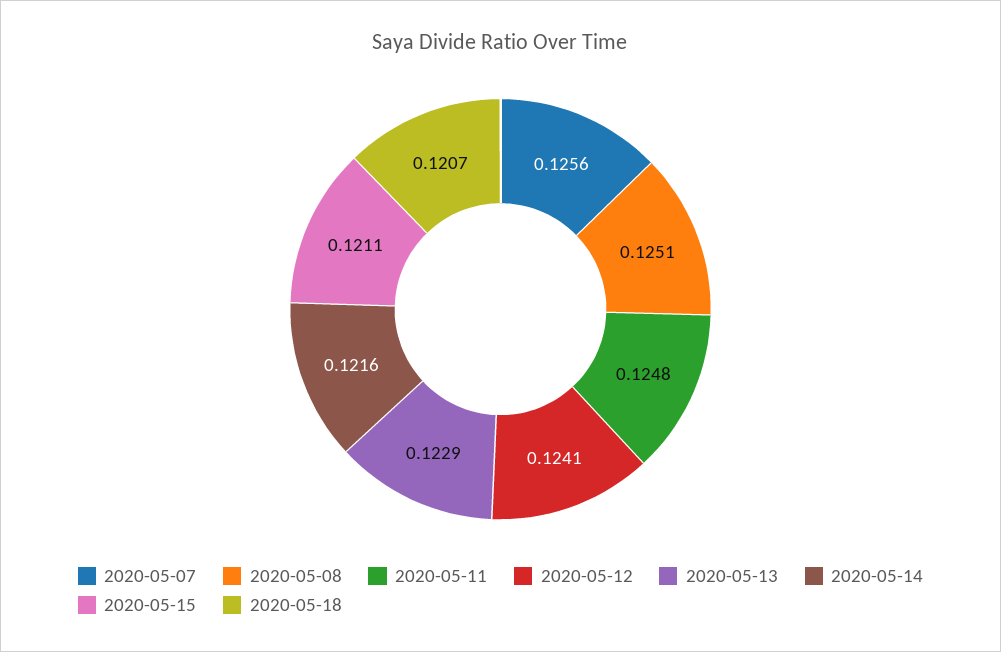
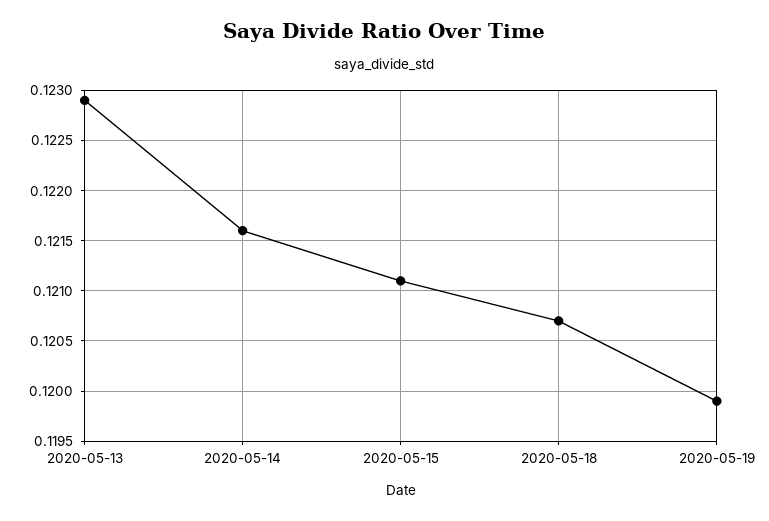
2020-05-07: 0.1256 -> none
2020-05-08: 0.1251 -> none
2020-05-11: 0.1248 -> none
2020-05-12: 0.1241 -> none
2020-05-19: none -> 0.1199

